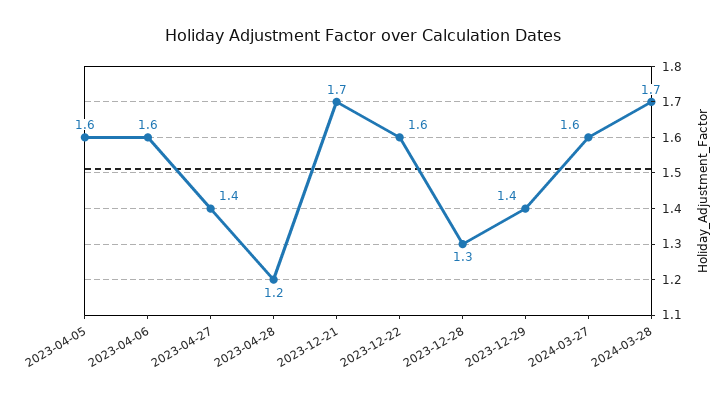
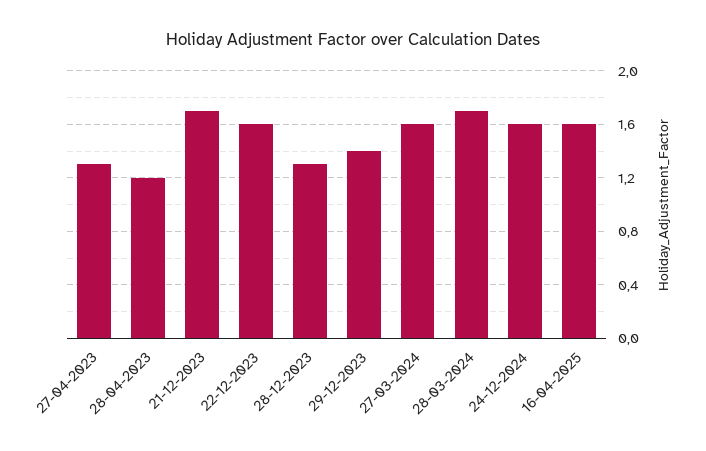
2023-04-05: 1.6 -> none
2023-04-06: 1.6 -> none
2023-04-27: 1.4 -> 1.3
24-12-2024: none -> 1.6
16-04-2025: none -> 1.6

